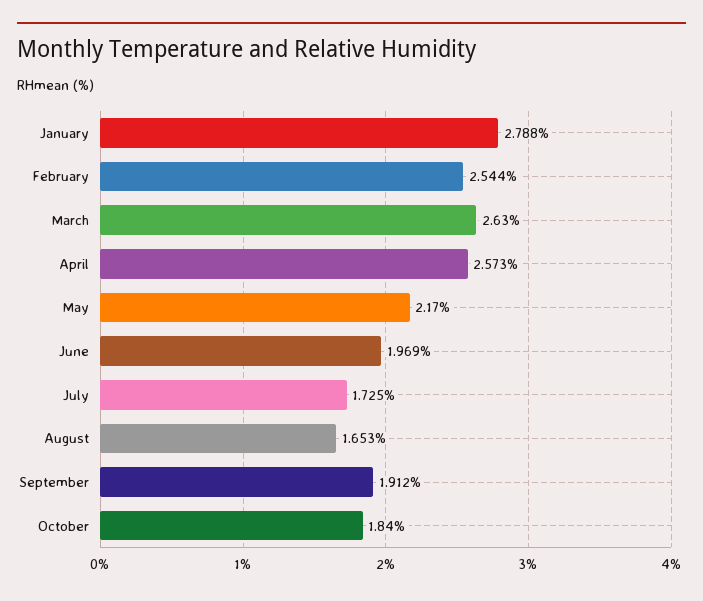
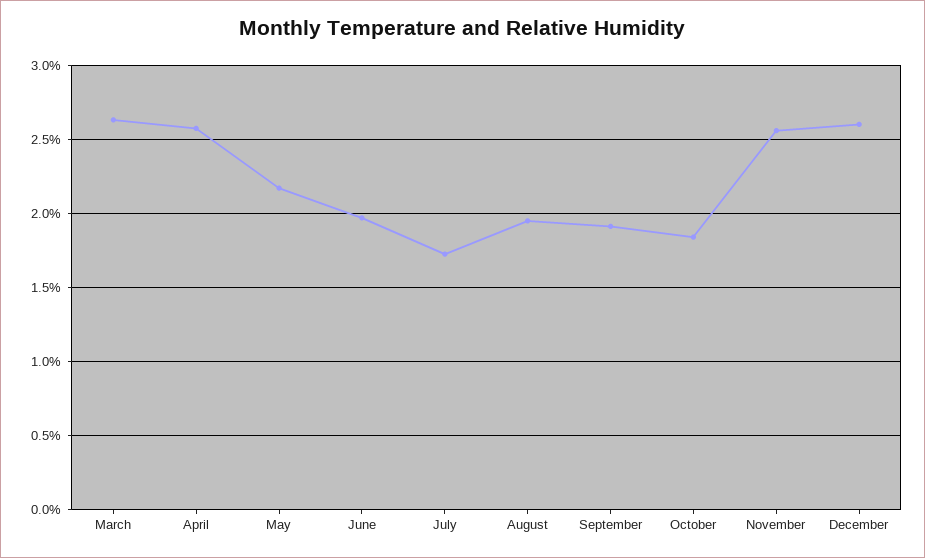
January: 2.788 -> none
February: 2.544 -> none
August: 1.653 -> 1.95
November: none -> 2.55
December: none -> 2.6

